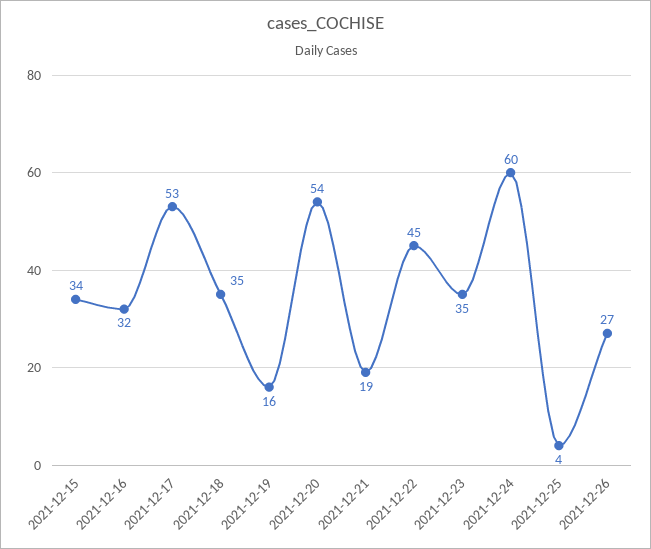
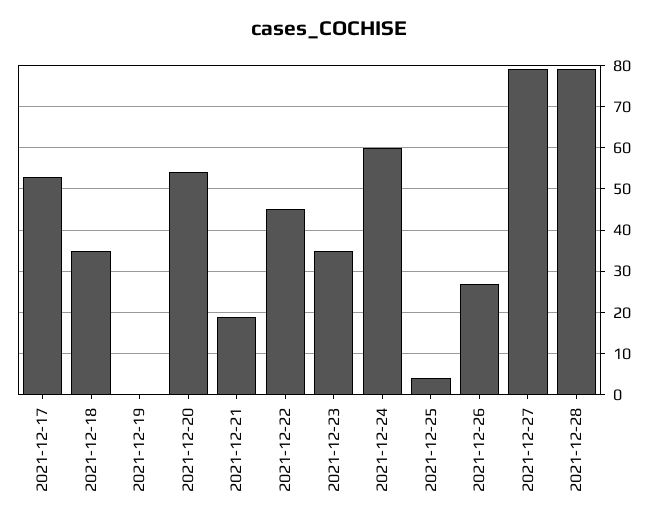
2021-12-15: 34 -> none
2021-12-16: 32 -> none
2021-12-19: 16 -> 0
2021-12-27: none -> 80
2021-12-28: none -> 80

